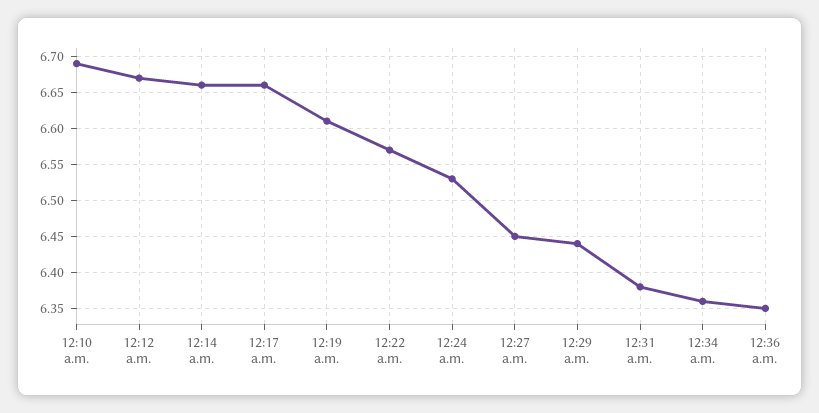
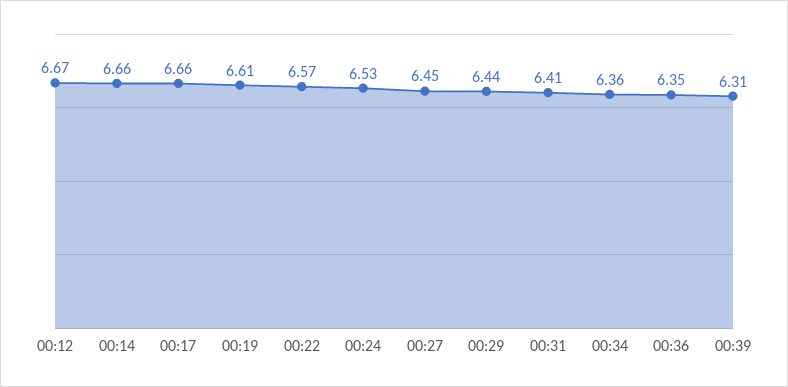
12:10 a.m.: 6.69 -> none
12:31 a.m.: 6.38 -> 6.41
00:39: none -> 6.31

